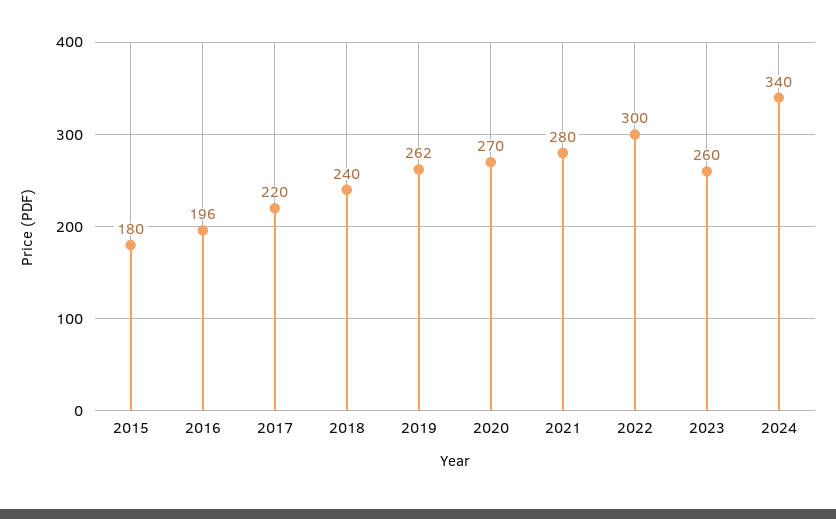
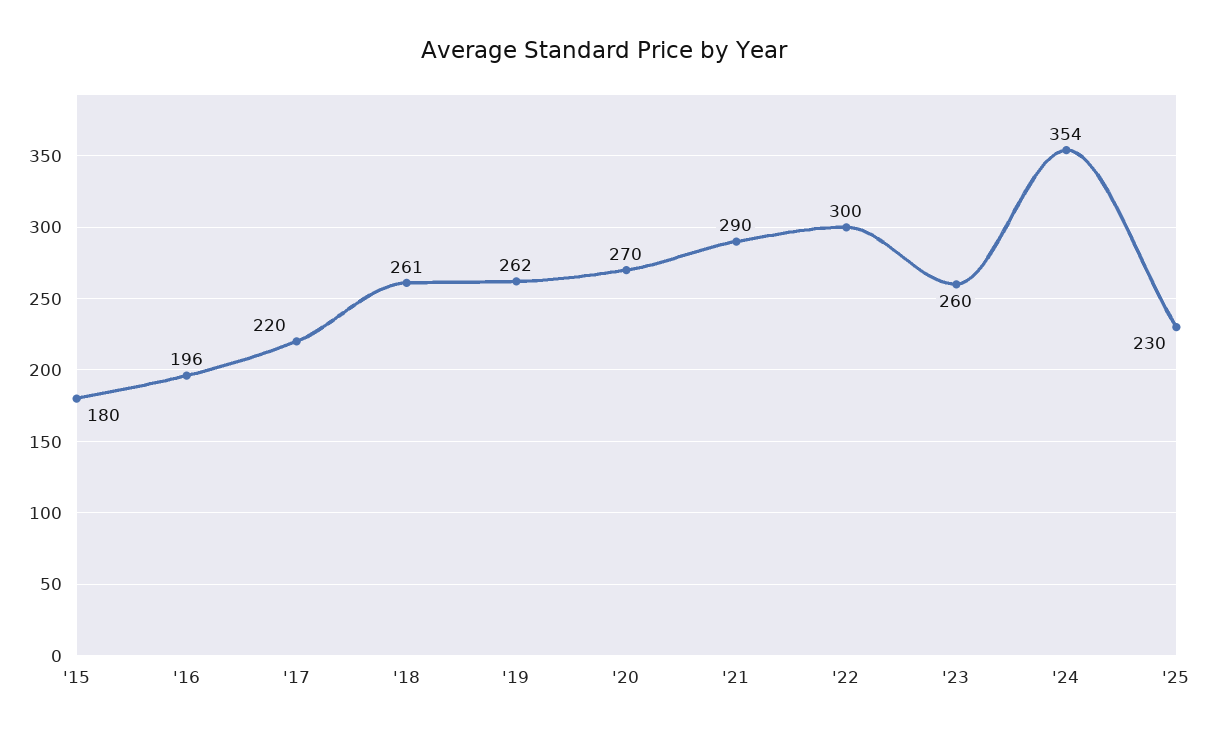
2018: 240 -> 261
2021: 280 -> 290
2024: 340 -> 354
'25: none -> 230

